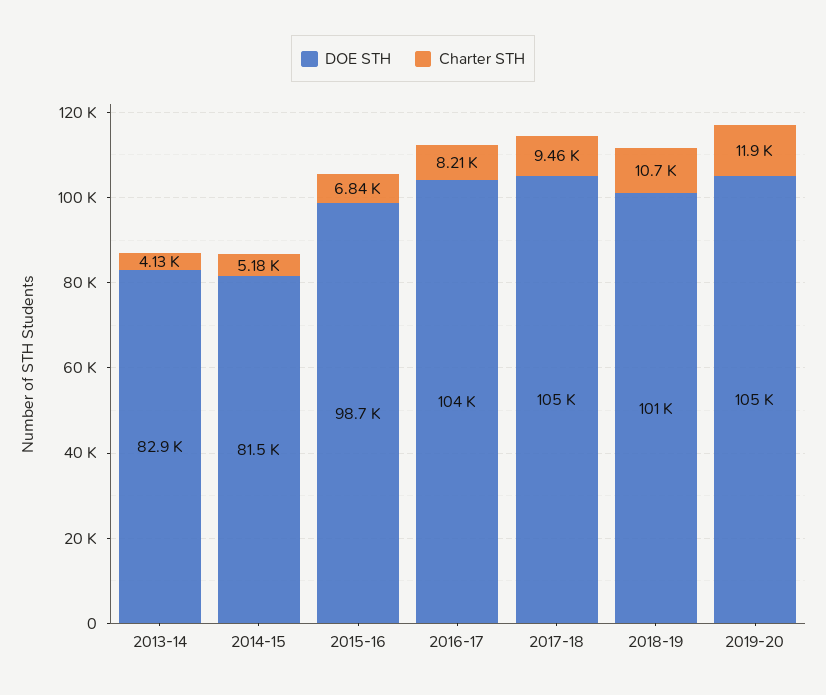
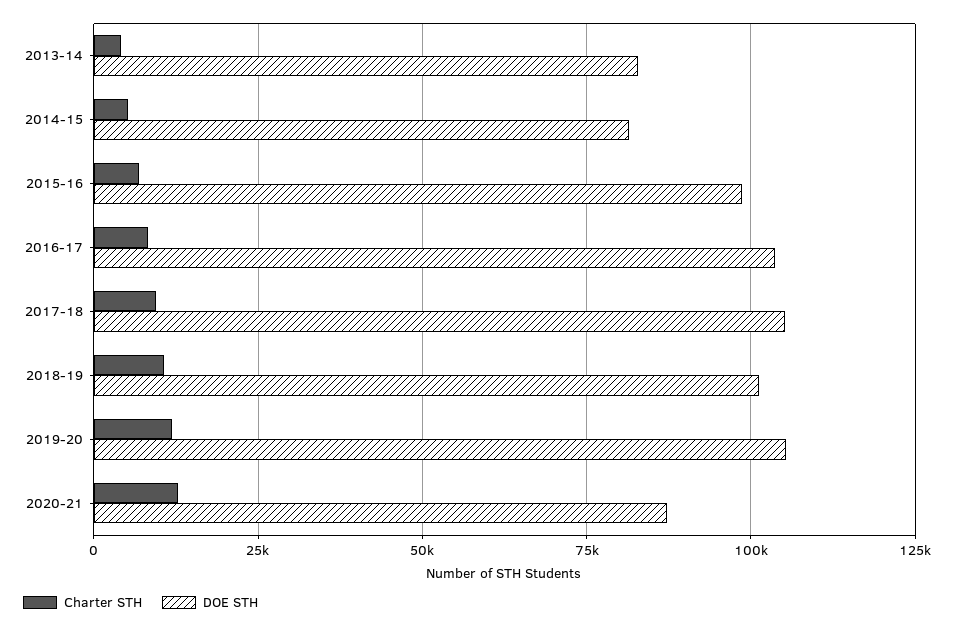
Charter STH, 2020-21: none -> 12500
DOE STH, 2020-21: none -> 87500

